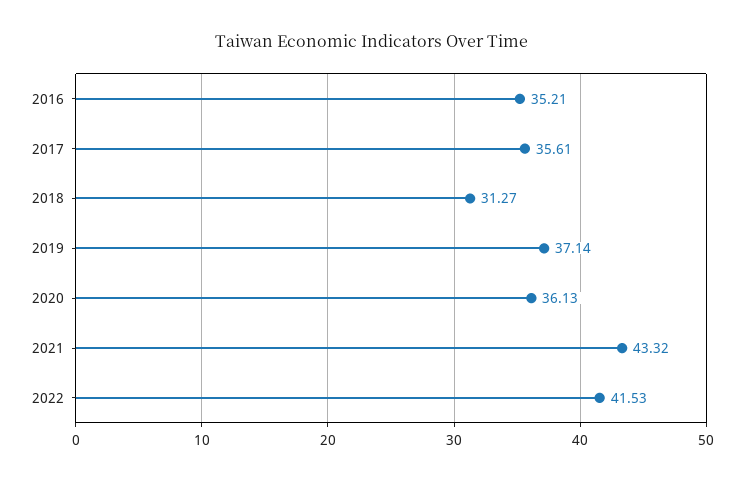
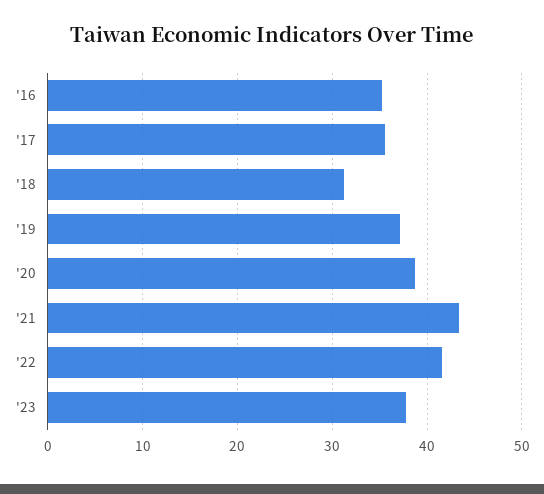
2020: 36.13 -> 39
'23: none -> 38

